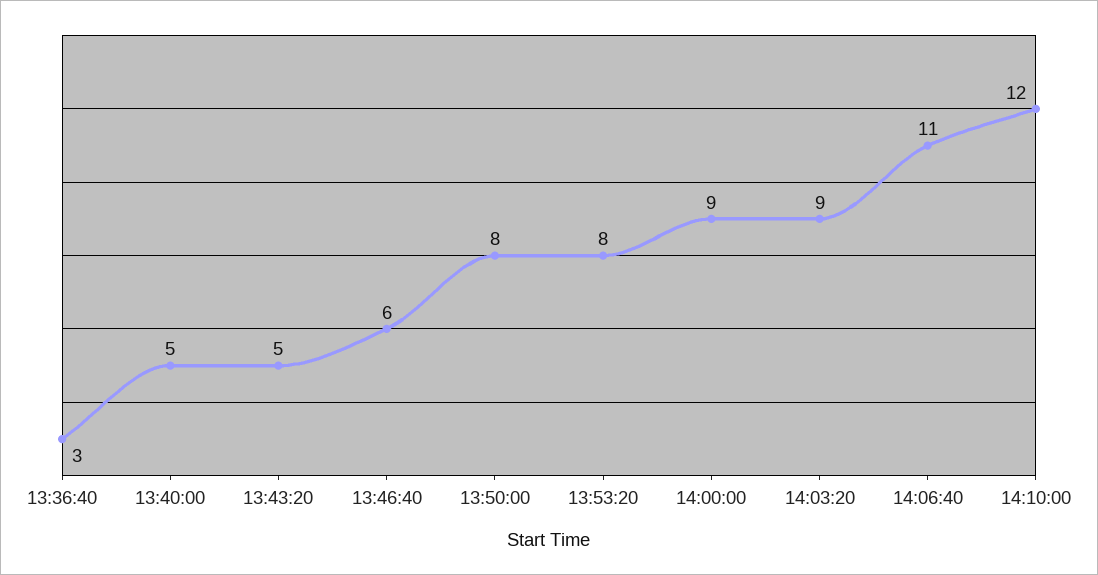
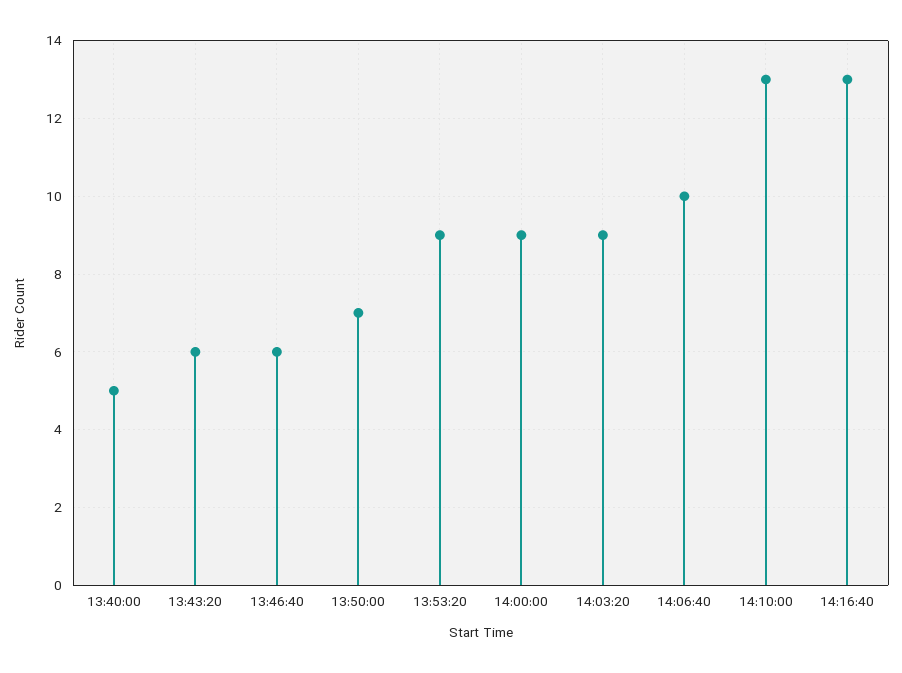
13:36:40: 3 -> none
13:43:20: 5 -> 6
13:50:00: 8 -> 7
13:53:20: 8 -> 9
14:06:40: 11 -> 10
14:10:00: 12 -> 13
14:16:40: none -> 13

